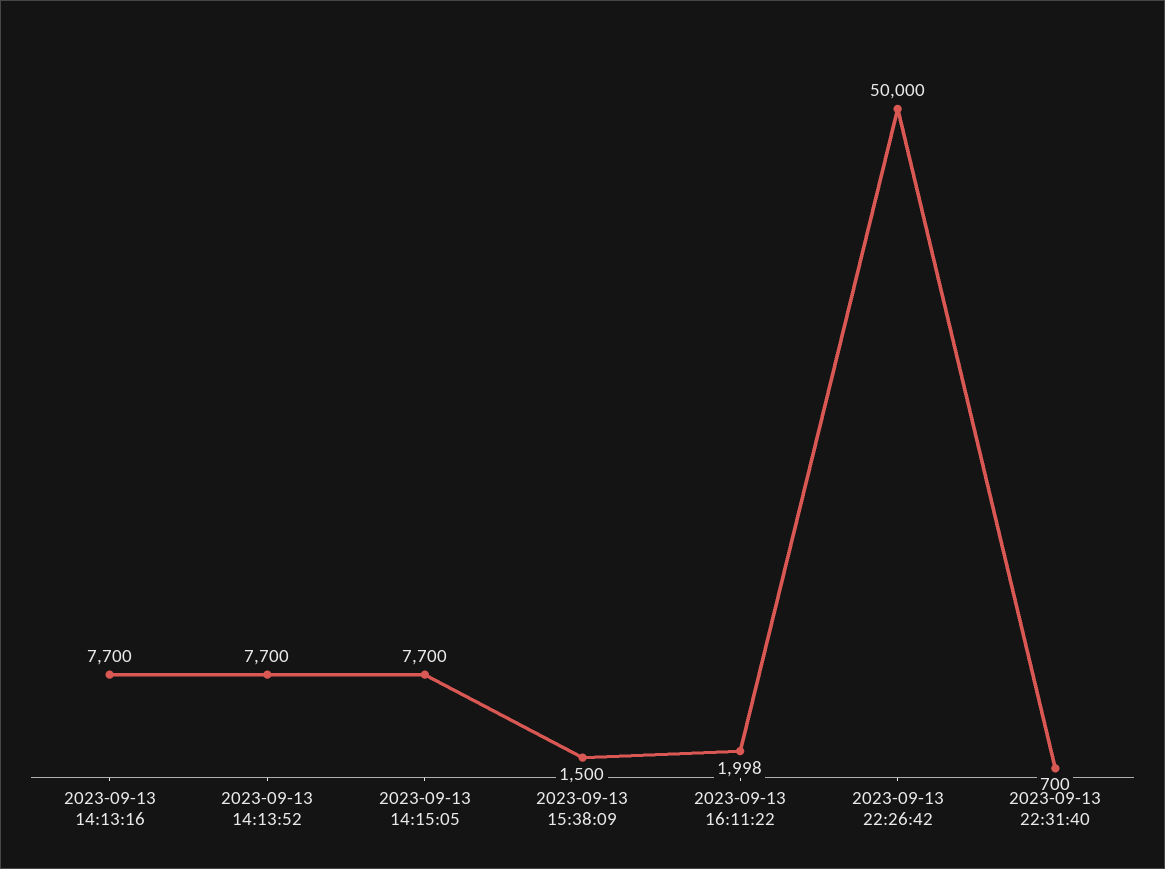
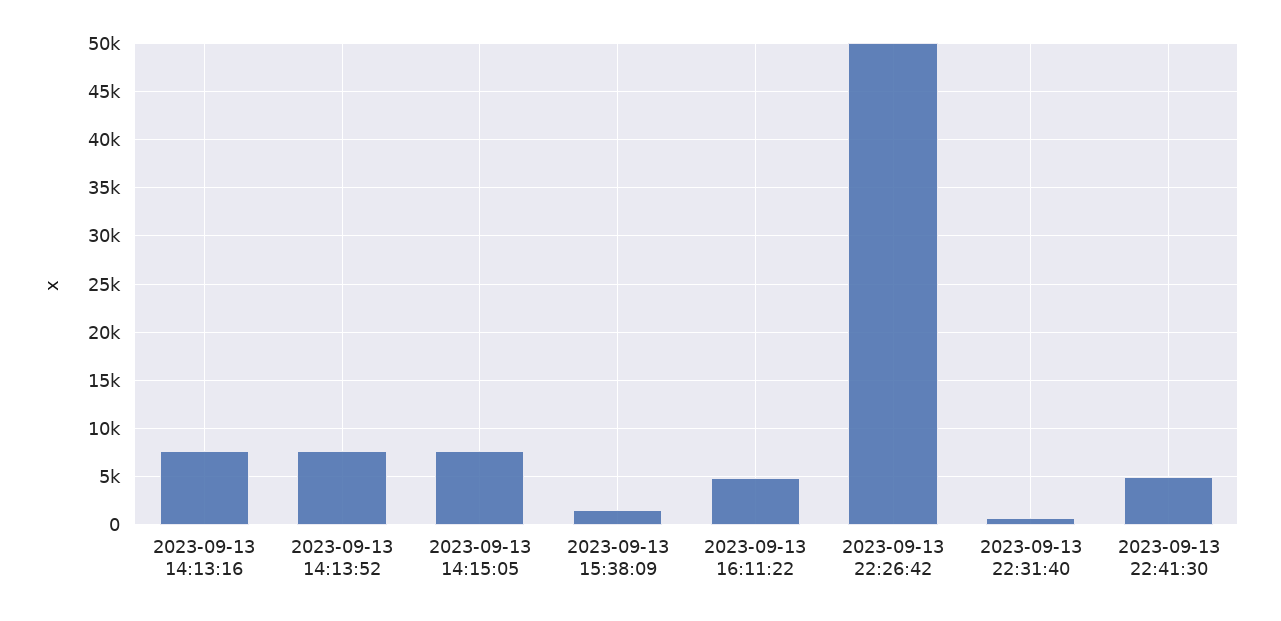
2023-09-13 16:11:22: 1998 -> 5000
2023-09-13 22:41:30: none -> 5000

